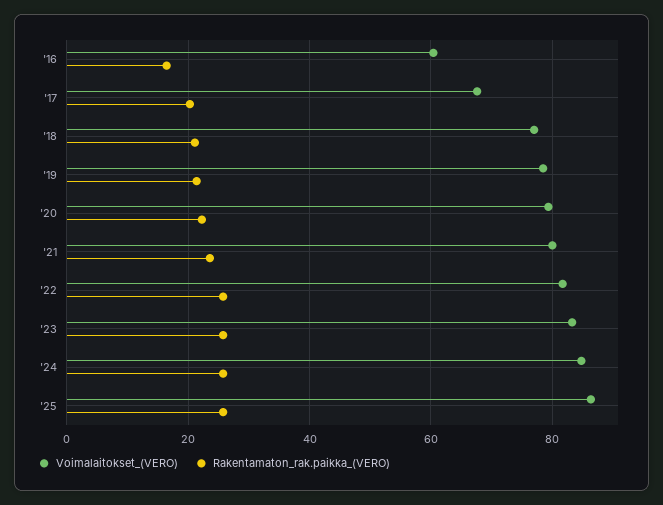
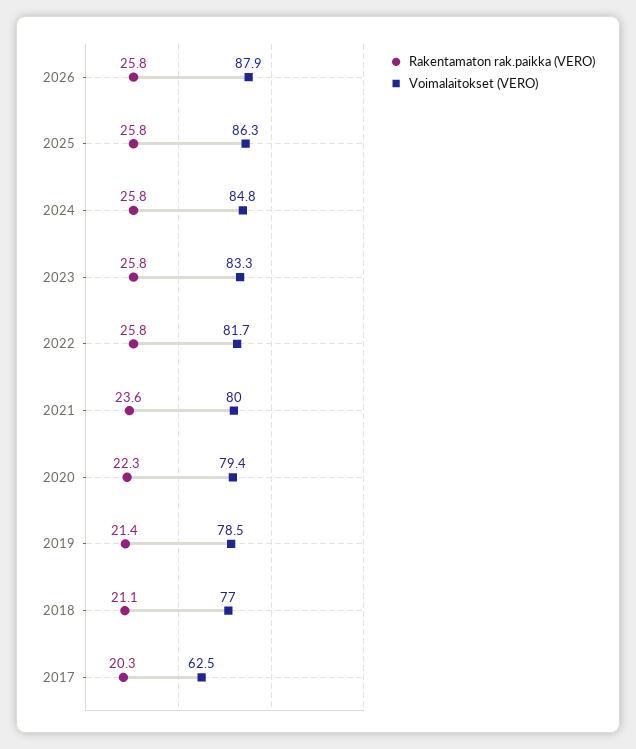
Voimalaitokset_(VERO), '16: 60 -> none
Rakentamaton_rak.paikka_(VERO), '16: 16 -> none
Voimalaitokset_(VERO), '17: 68 -> 62.5
Rakentamaton_rak.paikka_(VERO), 2026: none -> 25.8
Voimalaitokset_(VERO), 2026: none -> 87.9

